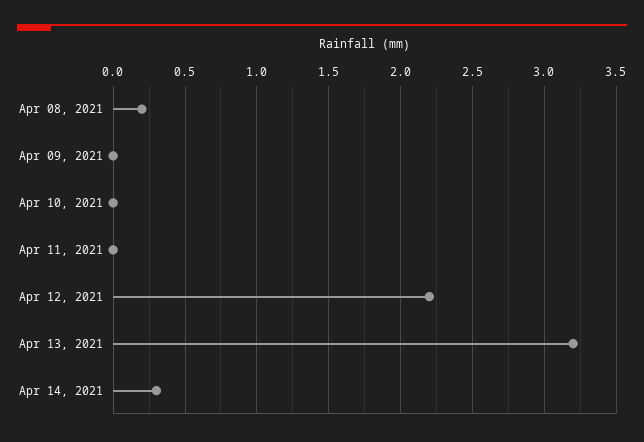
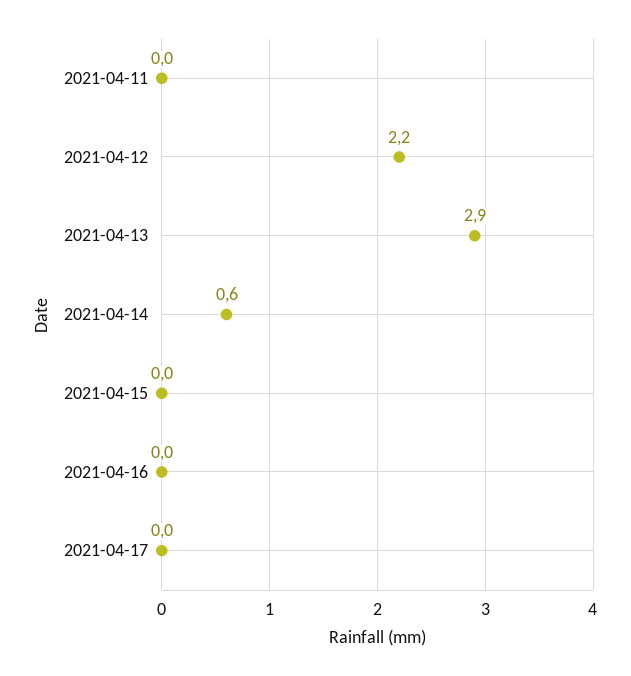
Apr 08, 2021: 0.2 -> none
Apr 09, 2021: 0 -> none
Apr 10, 2021: 0 -> none
Apr 13, 2021: 3.2 -> 2.9
Apr 14, 2021: 0.3 -> 0.6
2021-04-15: none -> 0
2021-04-16: none -> 0
2021-04-17: none -> 0

